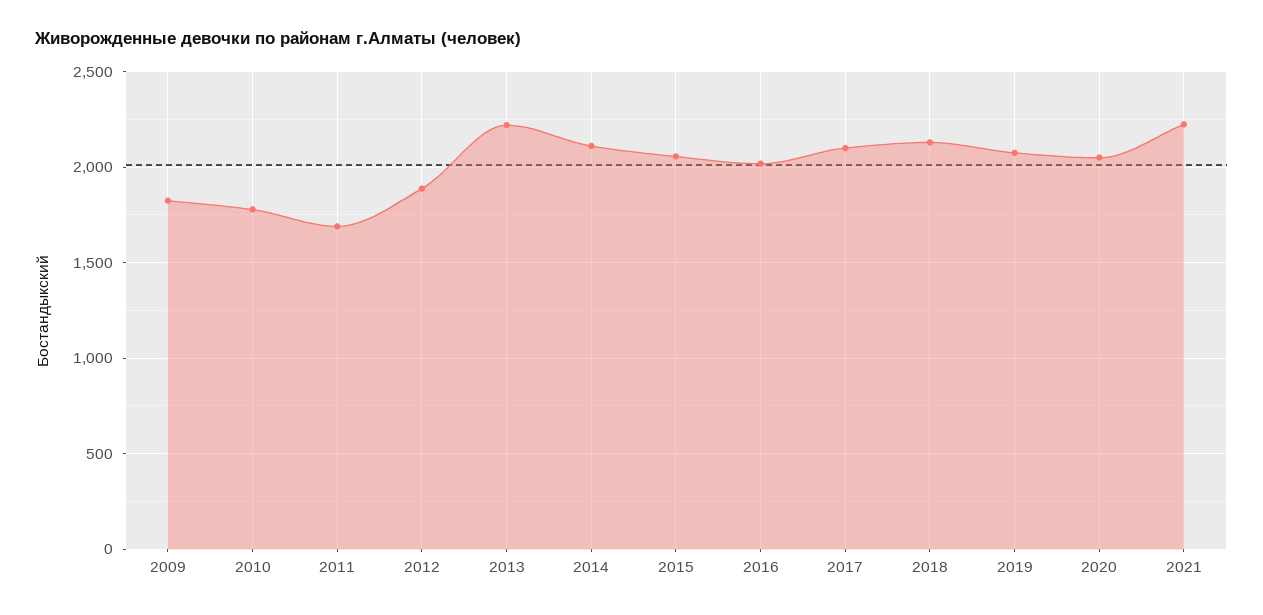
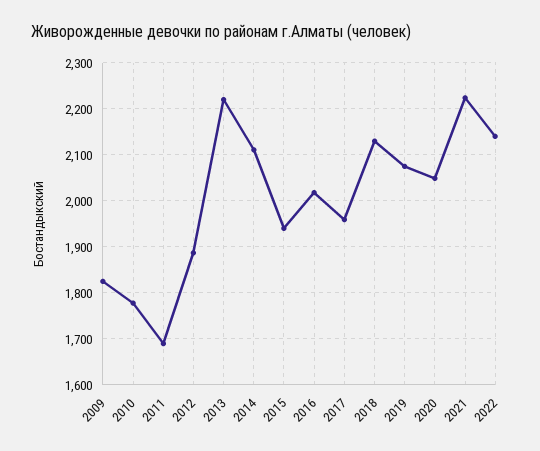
2015: 2050 -> 1940
2017: 2100 -> 1960
2022: none -> 2140

